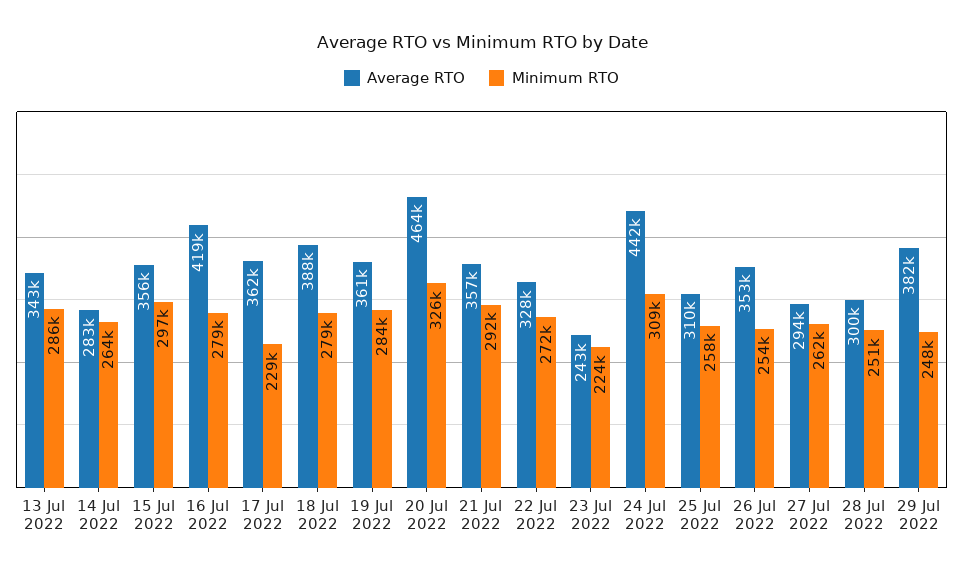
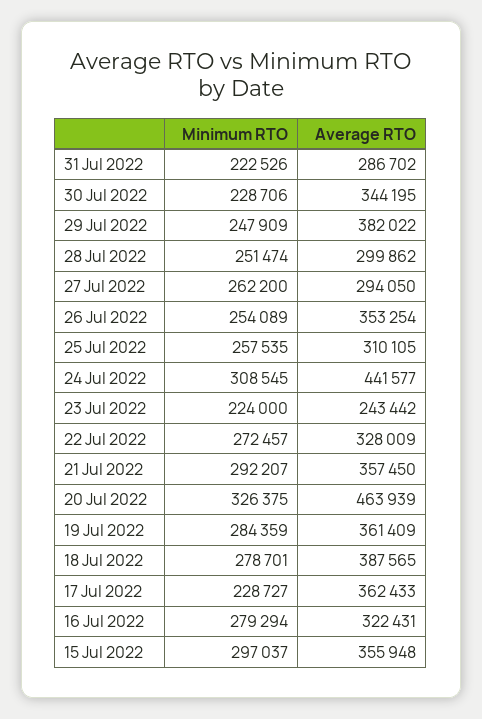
Average RTO, 13 Jul 2022: 343000 -> none
Minimum RTO, 13 Jul 2022: 286000 -> none
Average RTO, 14 Jul 2022: 283000 -> none
Minimum RTO, 14 Jul 2022: 264000 -> none
Average RTO, 16 Jul 2022: 419000 -> 322431
Minimum RTO, 31 Jul 2022: none -> 222526
Average RTO, 31 Jul 2022: none -> 286702
Minimum RTO, 30 Jul 2022: none -> 228706
Average RTO, 30 Jul 2022: none -> 344195

